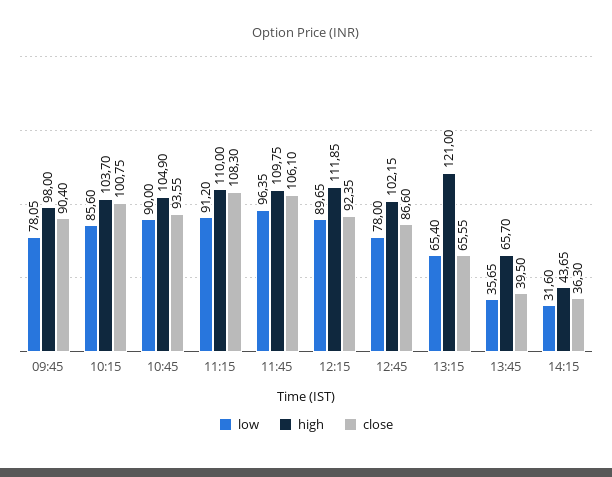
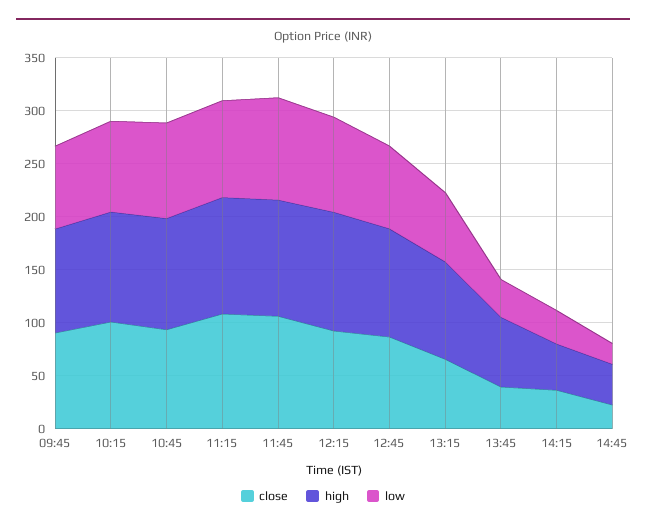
high, 13:15: 121 -> 90
close, 14:45: none -> 20
high, 14:45: none -> 40
low, 14:45: none -> 20

